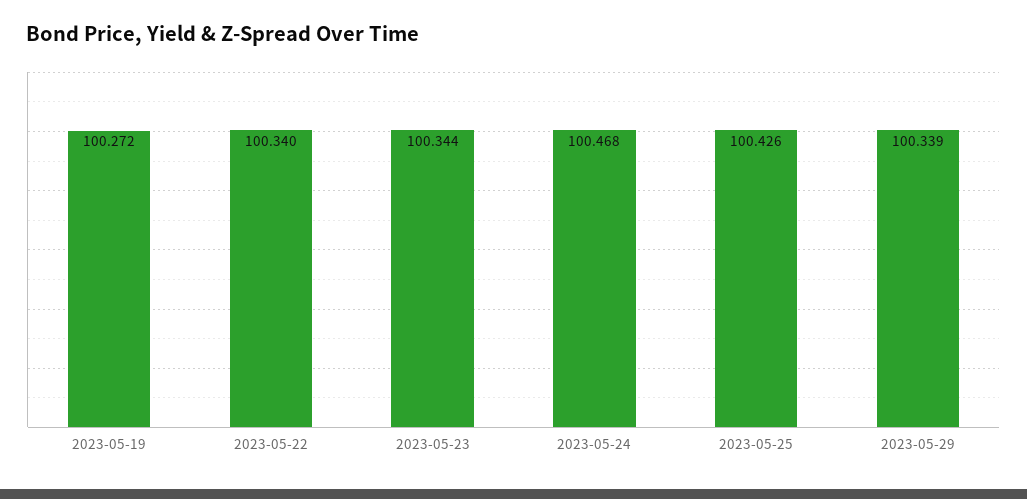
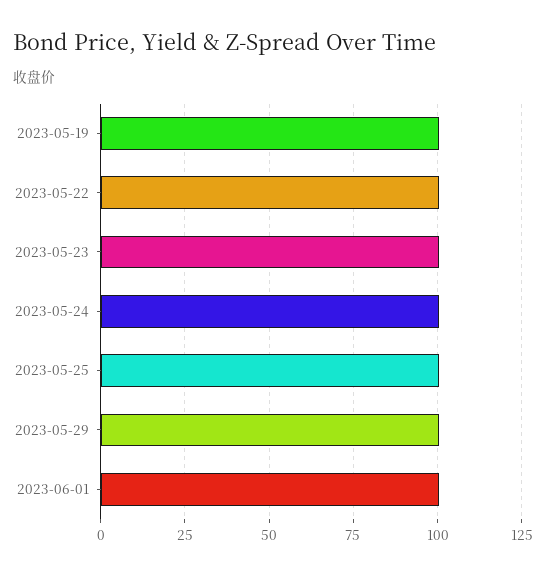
2023-06-01: none -> 100

